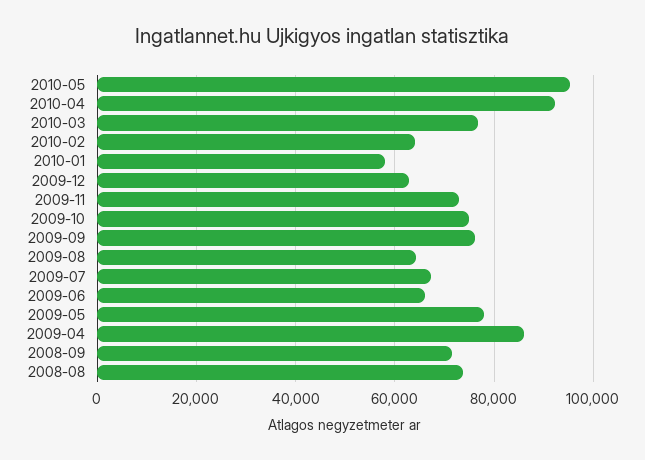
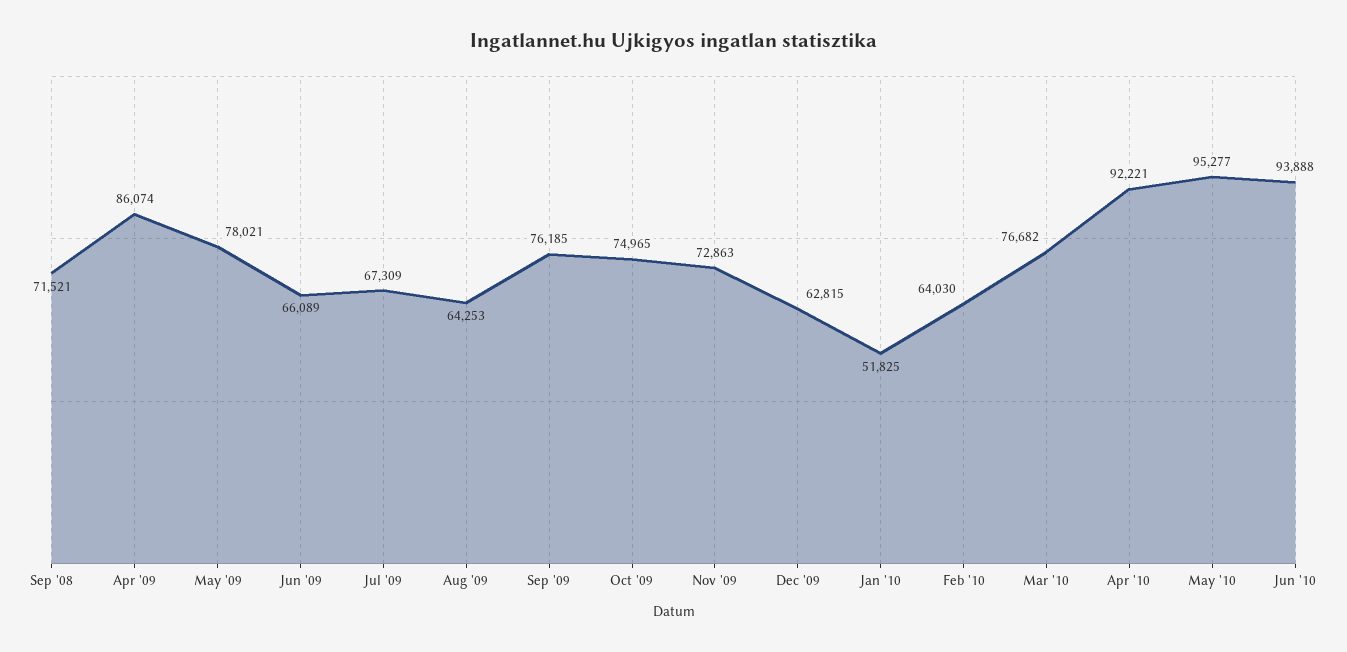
2010-01: 58000 -> 51825
2008-08: 74000 -> none
Jun '10: none -> 93888

